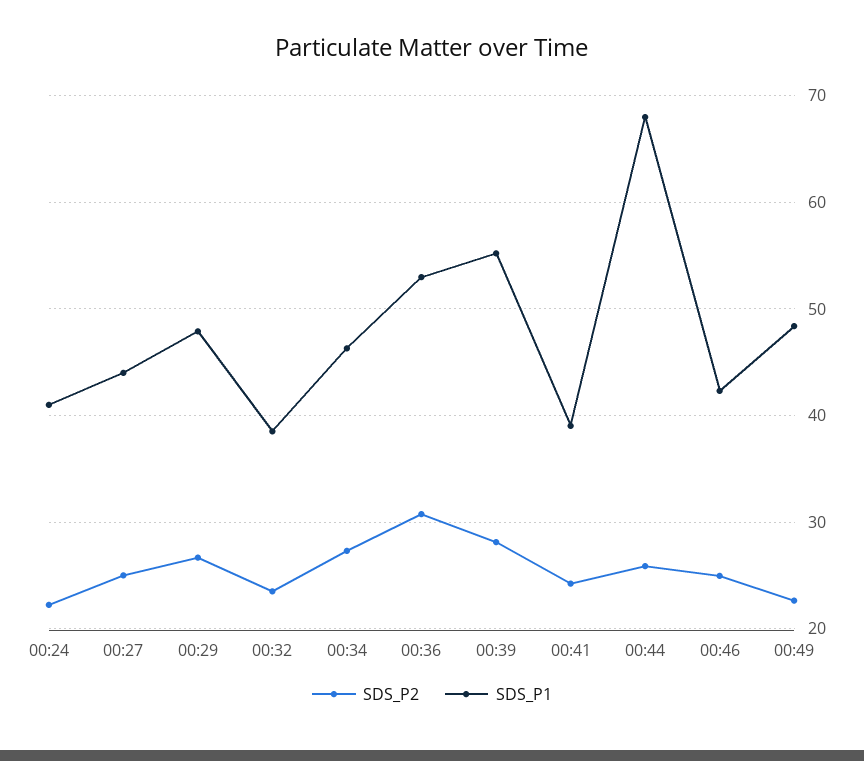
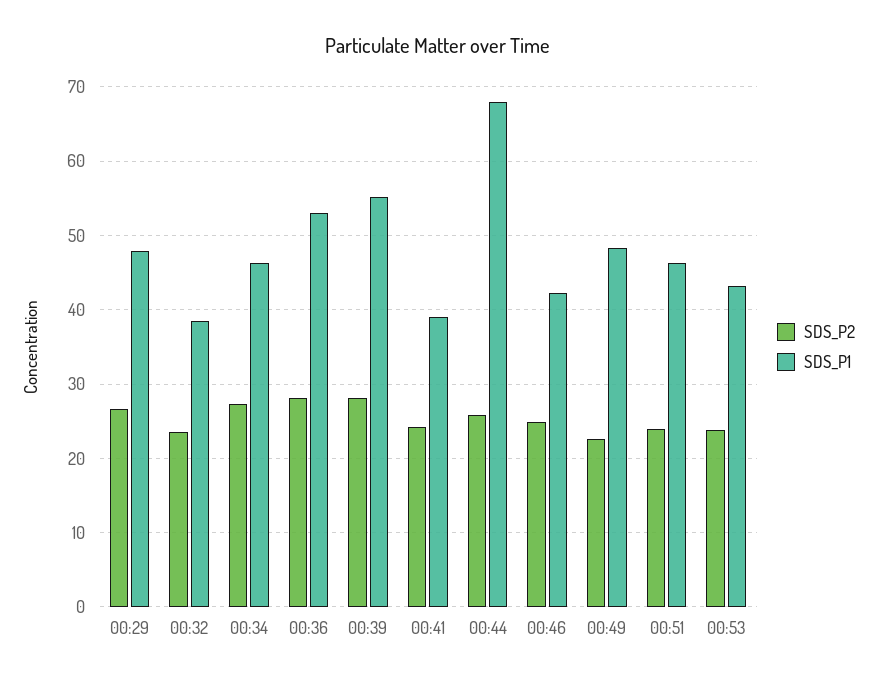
SDS_P2, 00:24: 22 -> none
SDS_P1, 00:24: 41 -> none
SDS_P2, 00:27: 25 -> none
SDS_P1, 00:27: 44 -> none
SDS_P2, 00:36: 31 -> 28
SDS_P2, 00:51: none -> 24
SDS_P1, 00:51: none -> 46
SDS_P2, 00:53: none -> 24
SDS_P1, 00:53: none -> 43

